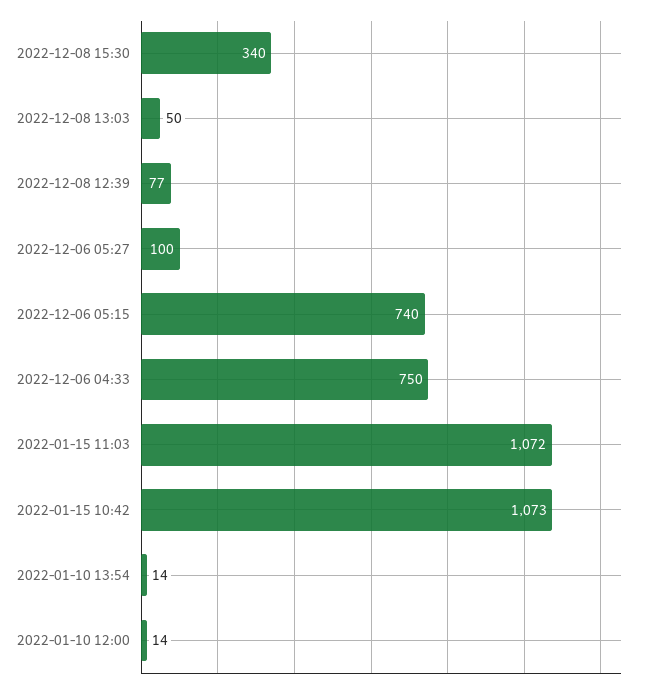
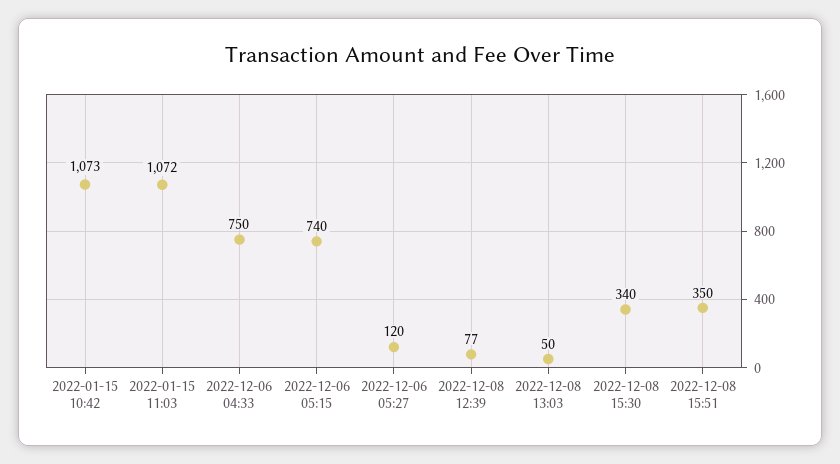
2022-12-06 05:27: 100 -> 120
2022-01-10 13:54: 14 -> none
2022-01-10 12:00: 14 -> none
2022-12-08 15:51: none -> 350

